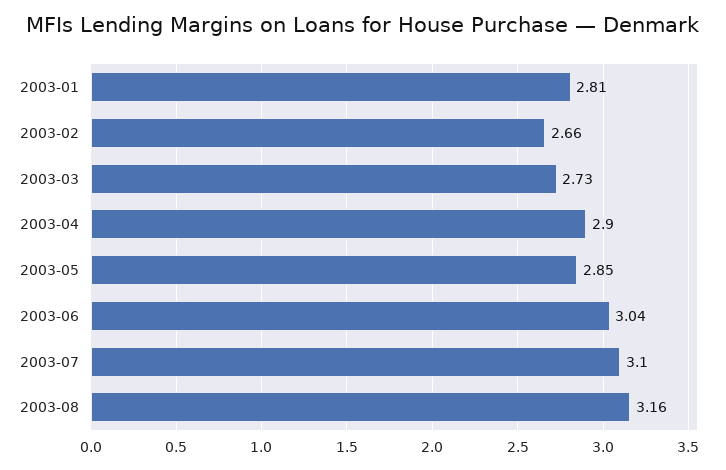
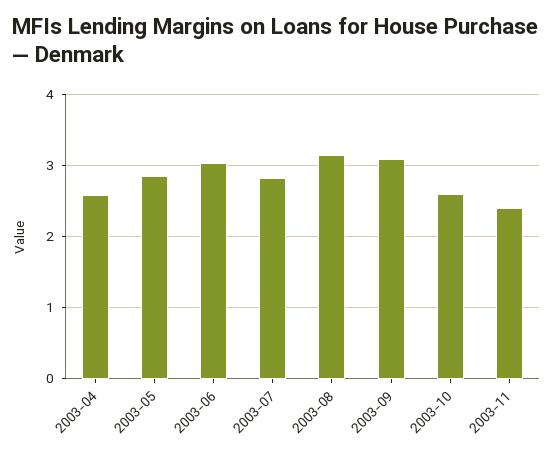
2003-01: 2.81 -> none
2003-02: 2.66 -> none
2003-03: 2.73 -> none
2003-04: 2.9 -> 2.6
2003-07: 3.1 -> 2.8
2003-09: none -> 3.1
2003-10: none -> 2.6
2003-11: none -> 2.4

